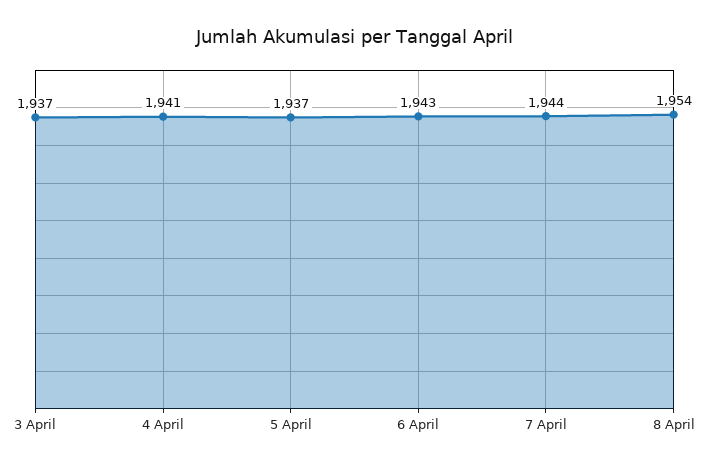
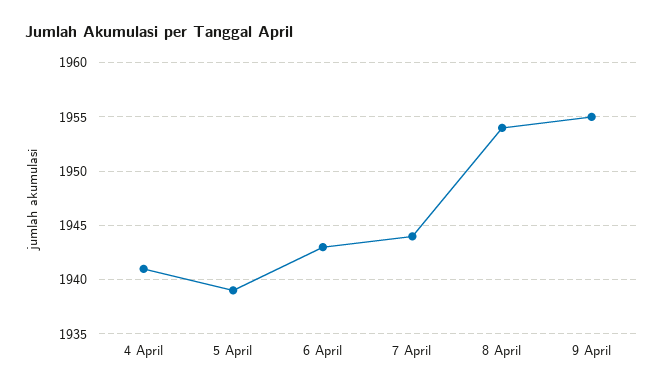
3 April: 1937 -> none
5 April: 1937 -> 1939
9 April: none -> 1955

